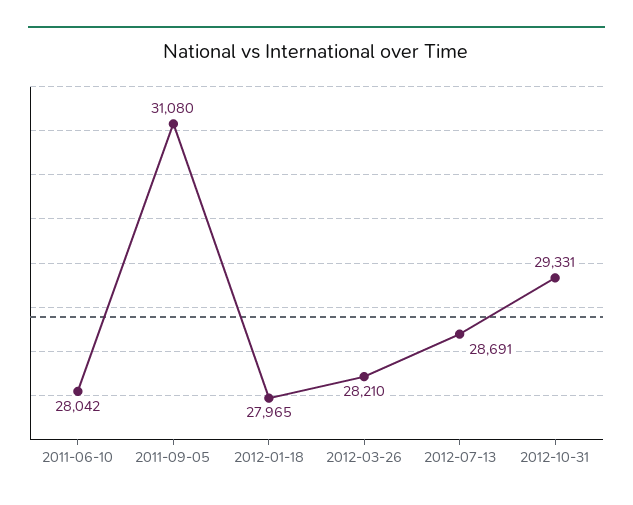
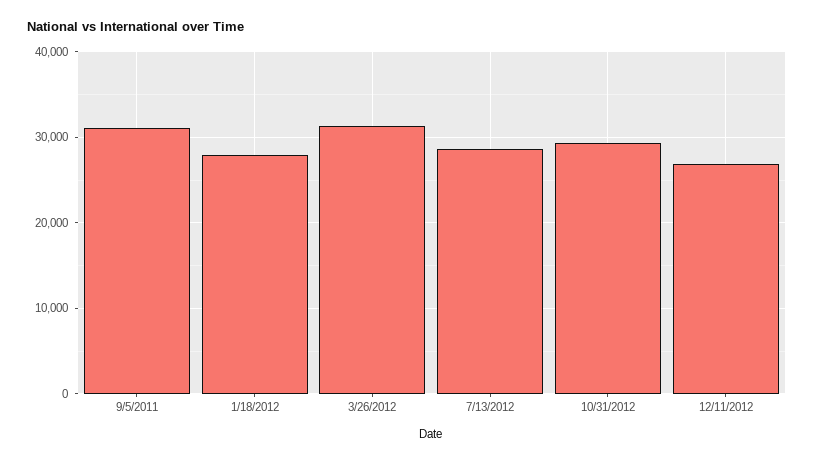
2011-06-10: 28042 -> none
2012-03-26: 28210 -> 31000
12/11/2012: none -> 27000

